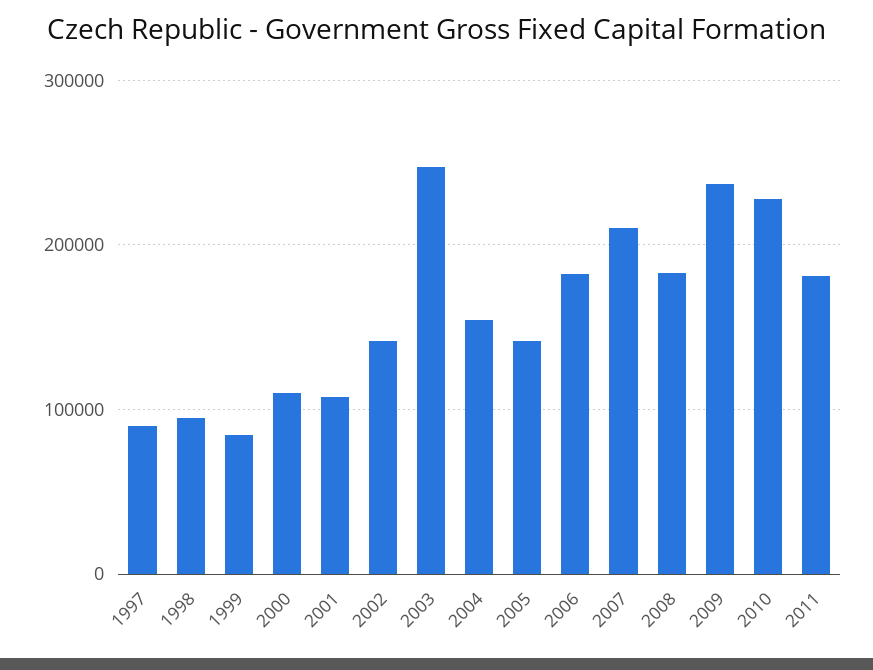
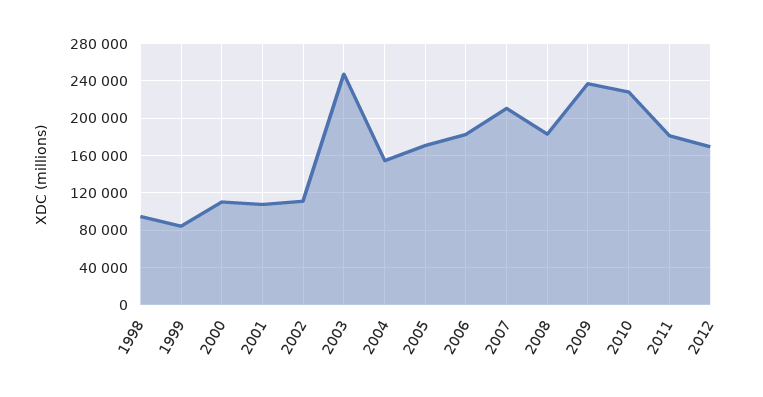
1997: 90000 -> none
2002: 140000 -> 110000
2005: 140000 -> 170000
2012: none -> 170000

